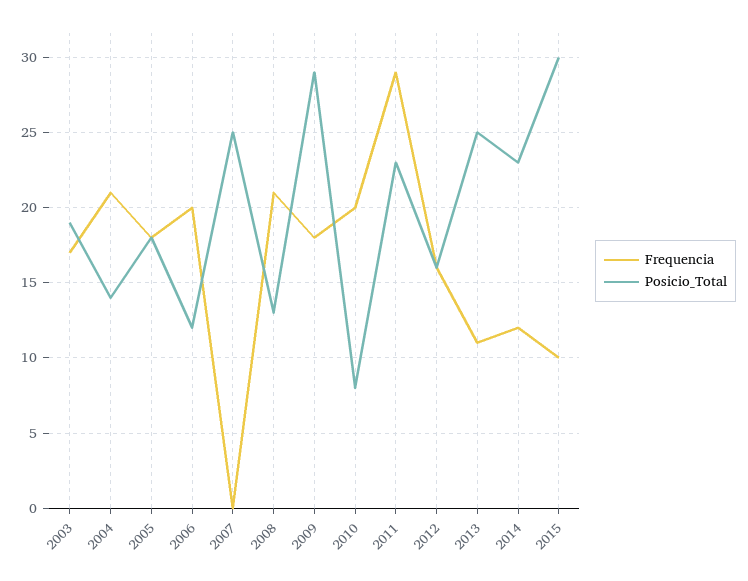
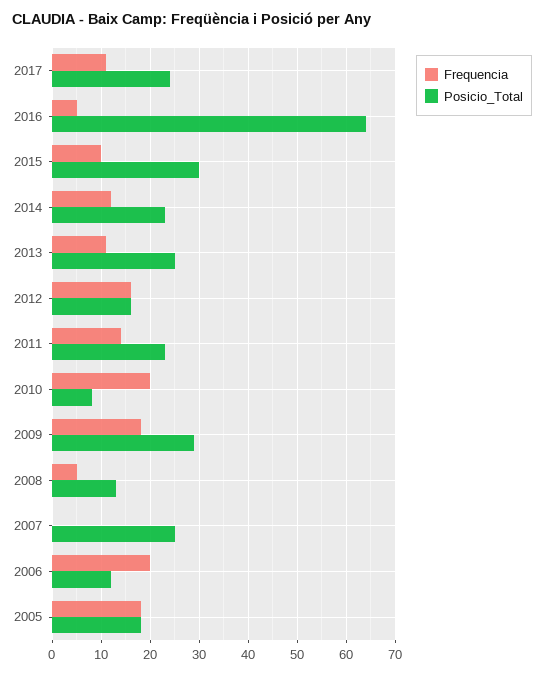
Frequencia, 2003: 17 -> none
Posicio_Total, 2003: 19 -> none
Frequencia, 2004: 21 -> none
Posicio_Total, 2004: 14 -> none
Frequencia, 2008: 21 -> 5
Frequencia, 2011: 29 -> 15
Frequencia, 2017: none -> 10
Posicio_Total, 2017: none -> 25
Frequencia, 2016: none -> 5
Posicio_Total, 2016: none -> 65

